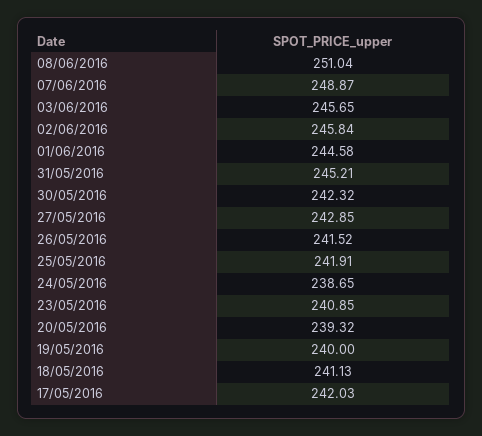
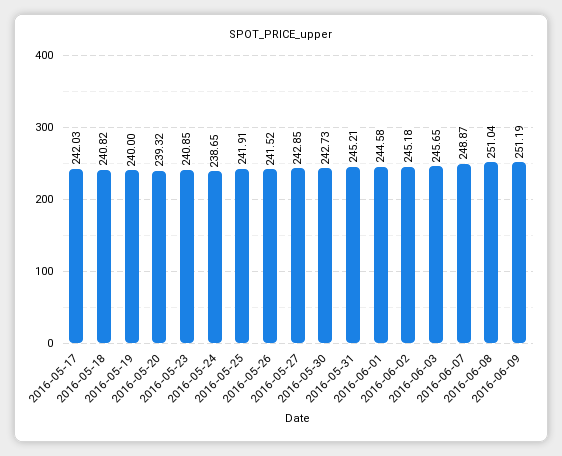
02/06/2016: 245.84 -> 245.18
30/05/2016: 242.32 -> 242.73
18/05/2016: 241.13 -> 240.82
2016-06-09: none -> 251.19

